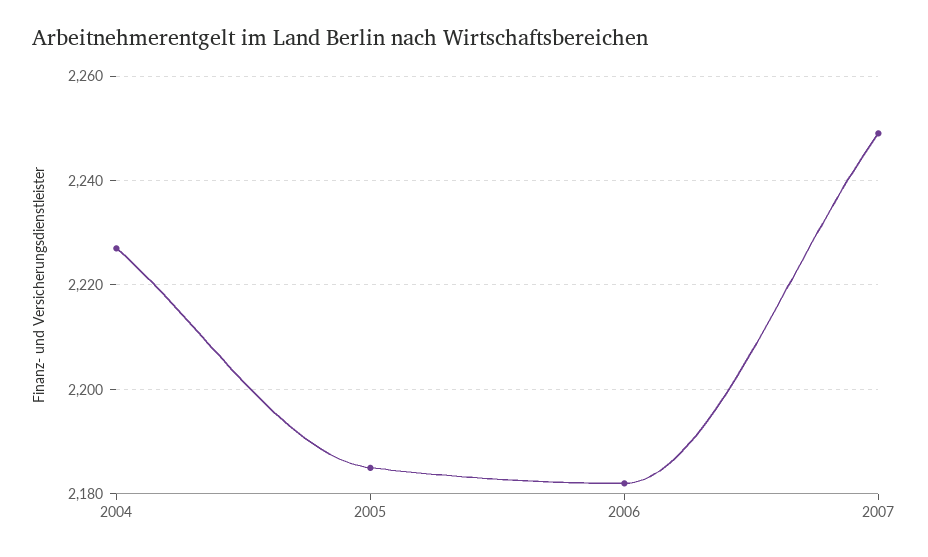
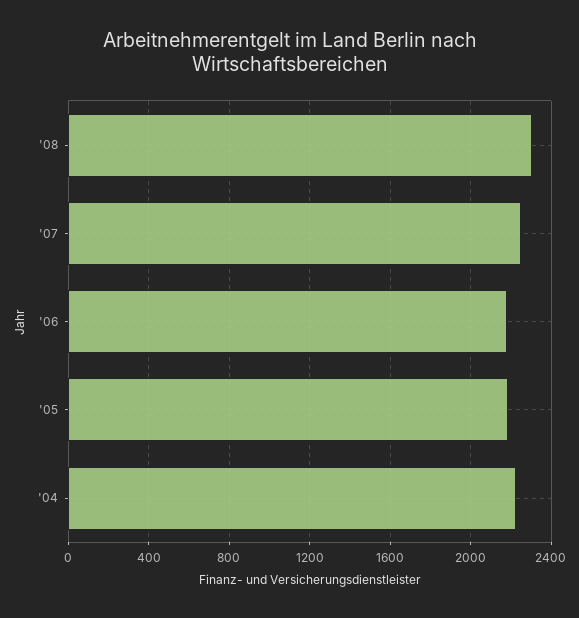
'08: none -> 2300

